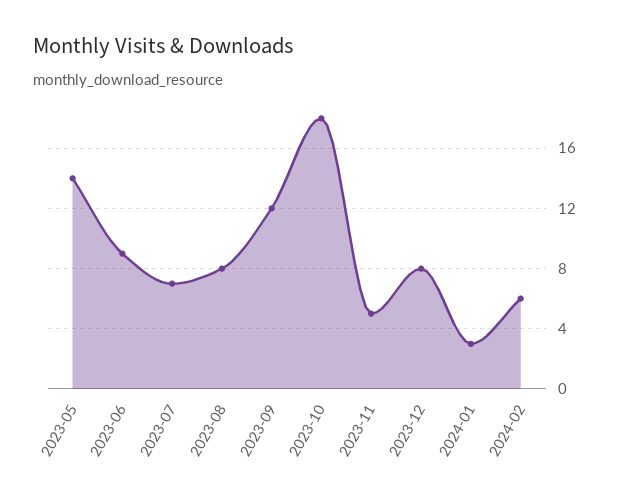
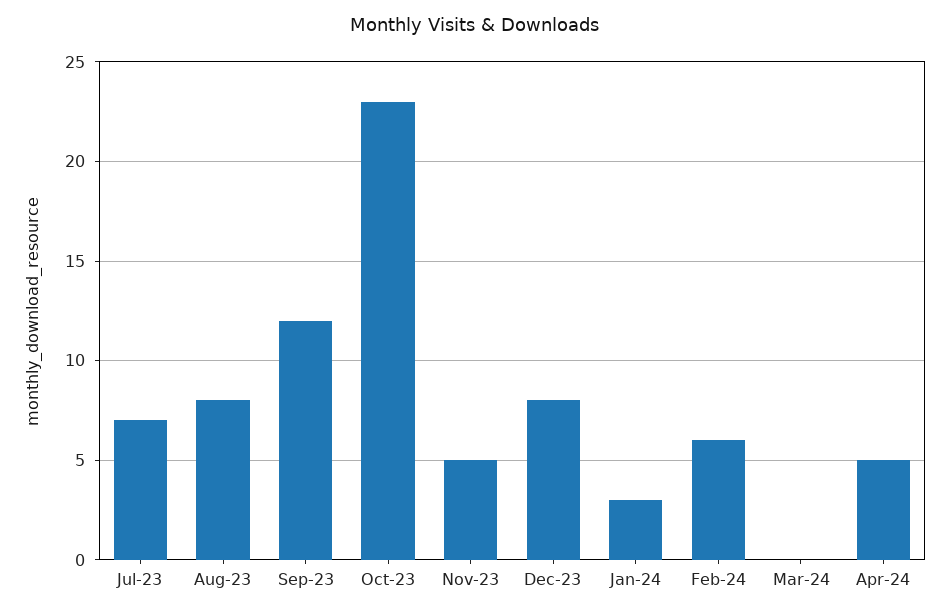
2023-05: 14 -> none
2023-06: 9 -> none
2023-10: 18 -> 23
Mar-24: none -> 0
Apr-24: none -> 5

